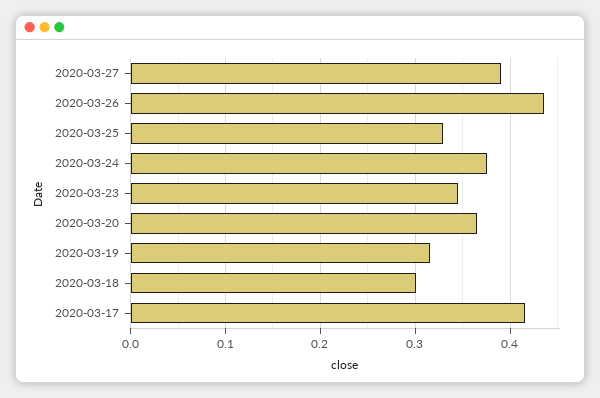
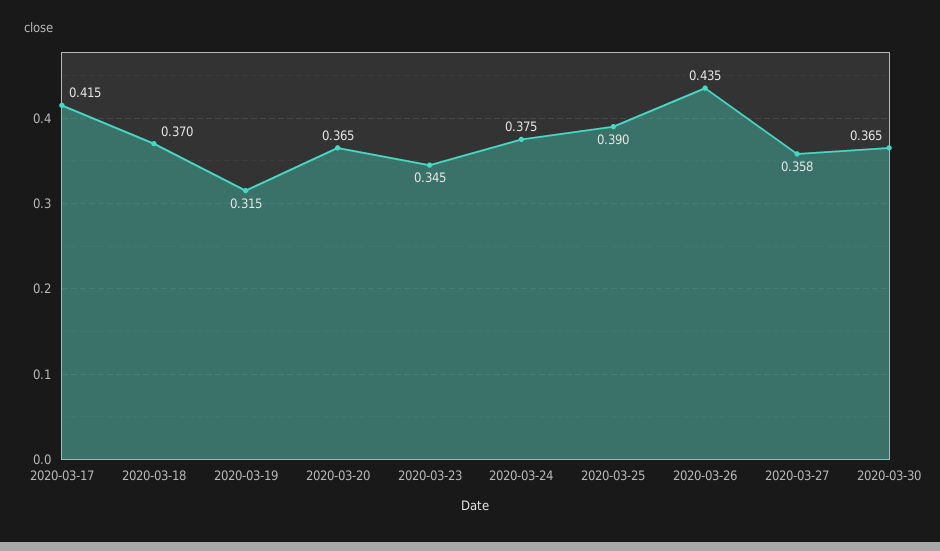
2020-03-27: 0.39 -> 0.358
2020-03-25: 0.33 -> 0.39
2020-03-18: 0.3 -> 0.37
2020-03-30: none -> 0.365

